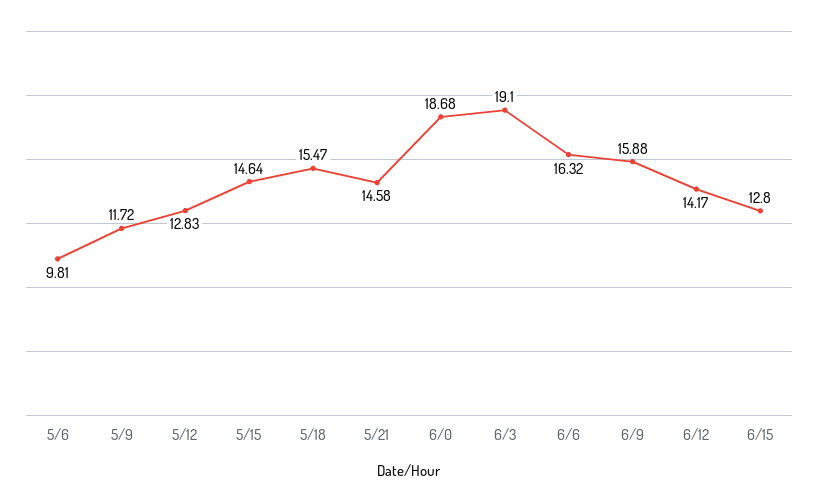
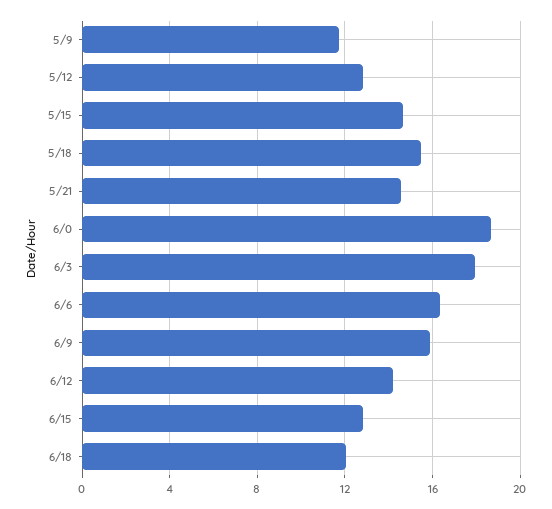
5/6: 9.81 -> none
6/3: 19.1 -> 18
6/18: none -> 12

